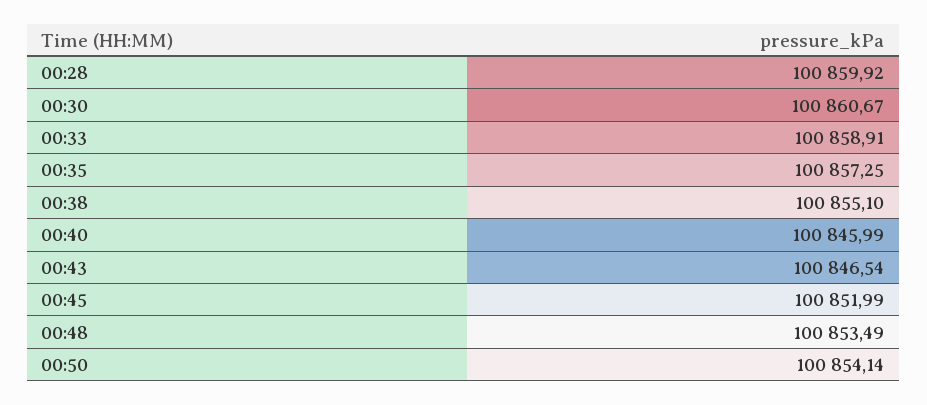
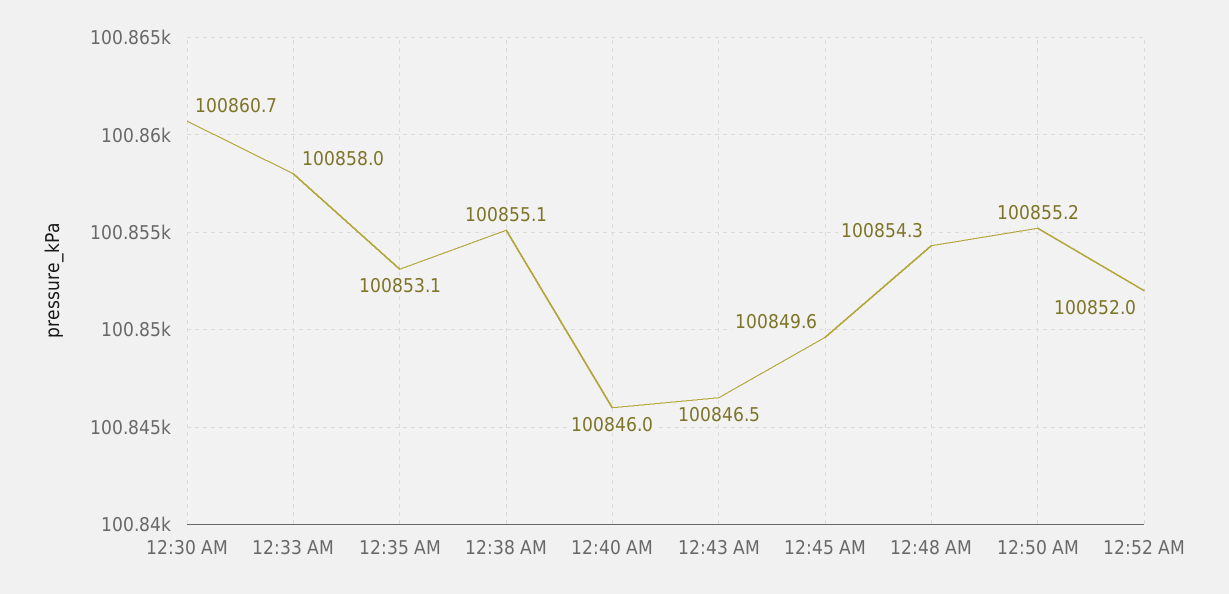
00:28: 100859.92 -> none
00:33: 100858.91 -> 100858
00:35: 100857.25 -> 100853.1
00:45: 100851.99 -> 100849.6
00:48: 100853.49 -> 100854.3
00:50: 100854.14 -> 100855.2
12:52 AM: none -> 100852

